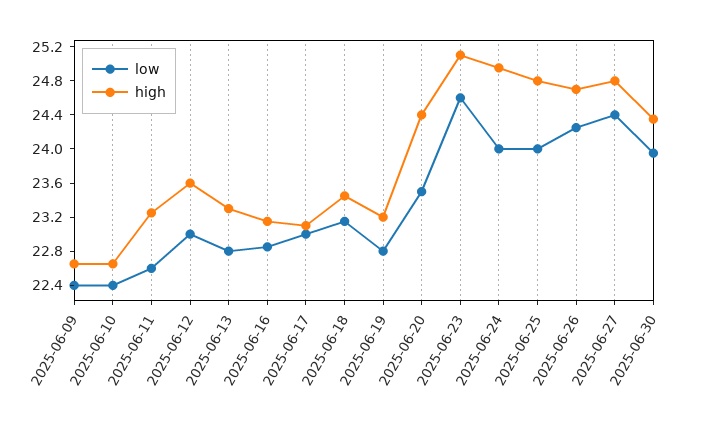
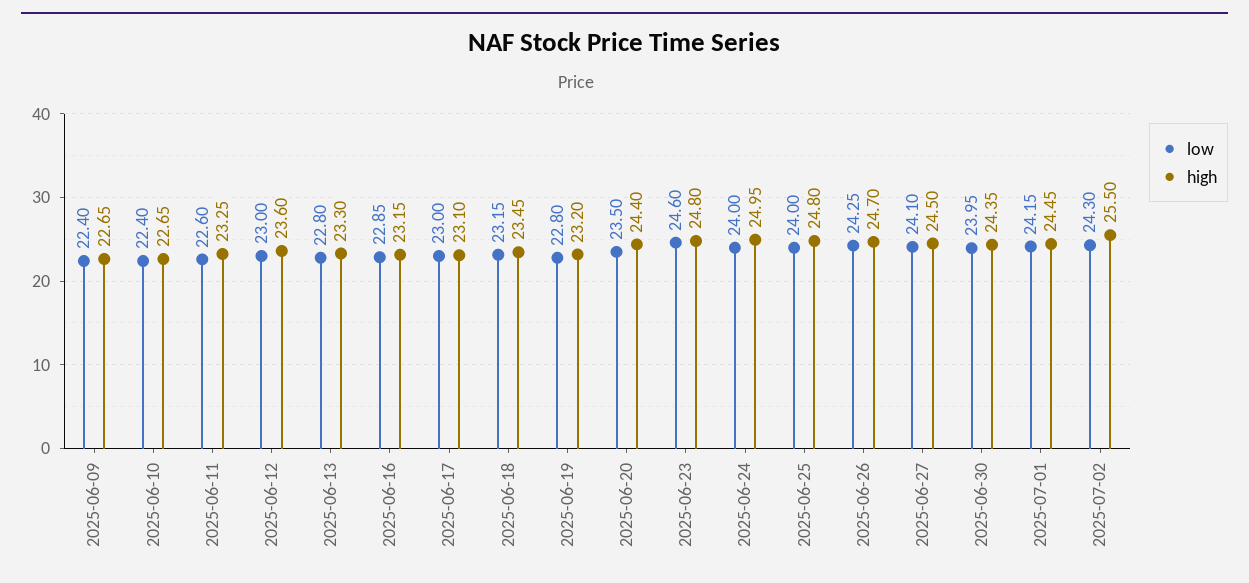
high, 2025-06-23: 25.1 -> 24.8
low, 2025-06-27: 24.4 -> 24.1
high, 2025-06-27: 24.8 -> 24.5
low, 2025-07-01: none -> 24.15
high, 2025-07-01: none -> 24.45
low, 2025-07-02: none -> 24.3
high, 2025-07-02: none -> 25.5

